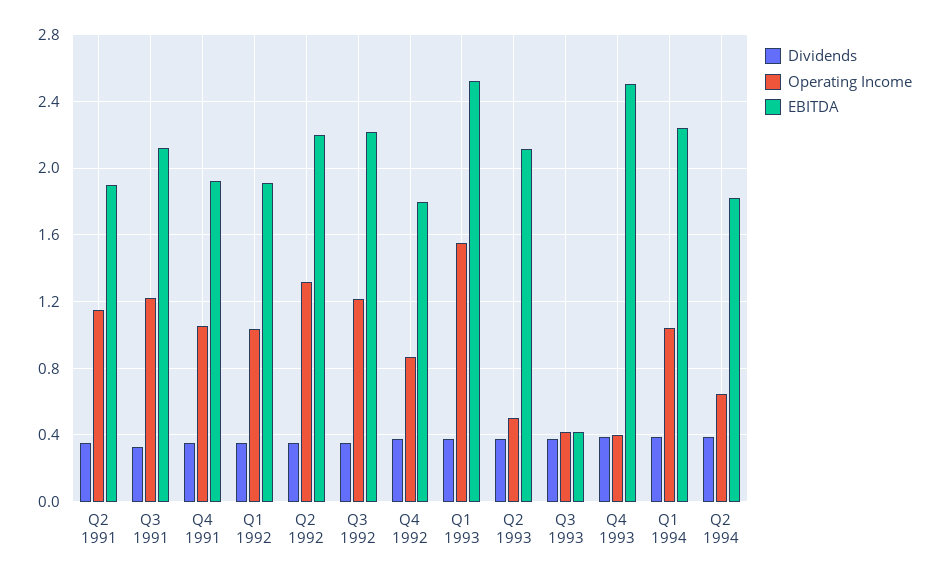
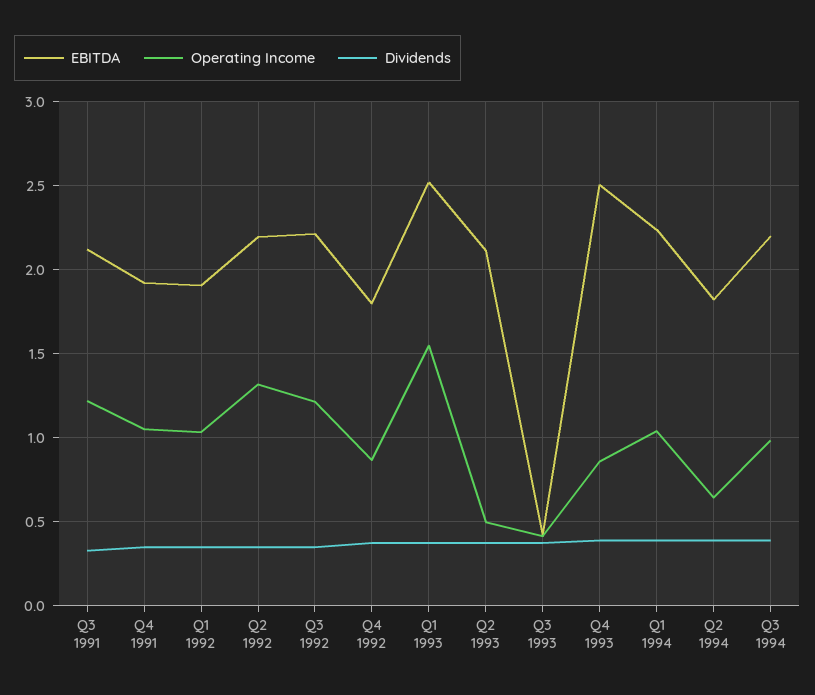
Dividends, Q2 1991: 0.35 -> none
Operating Income, Q2 1991: 1.15 -> none
EBITDA, Q2 1991: 1.9 -> none
Operating Income, Q4 1993: 0.4 -> 0.85
EBITDA, Q3 1994: none -> 2.2
Operating Income, Q3 1994: none -> 1
Dividends, Q3 1994: none -> 0.4

